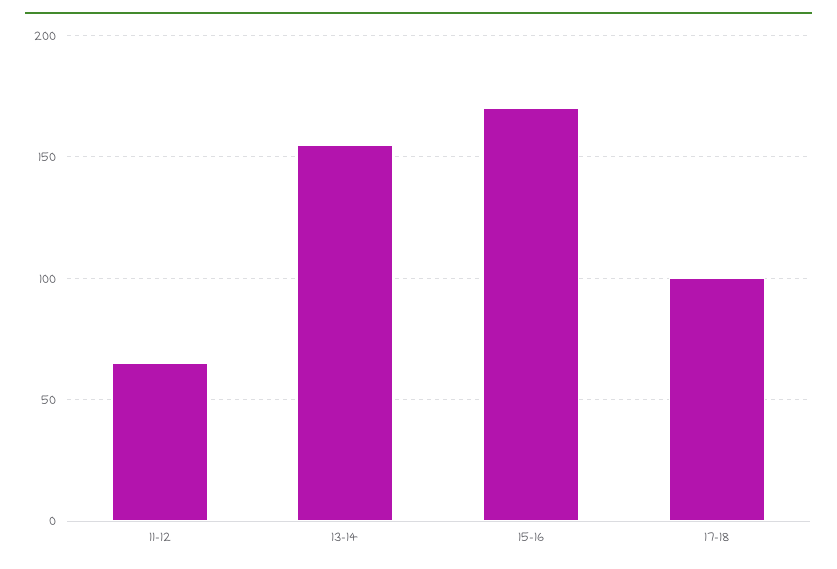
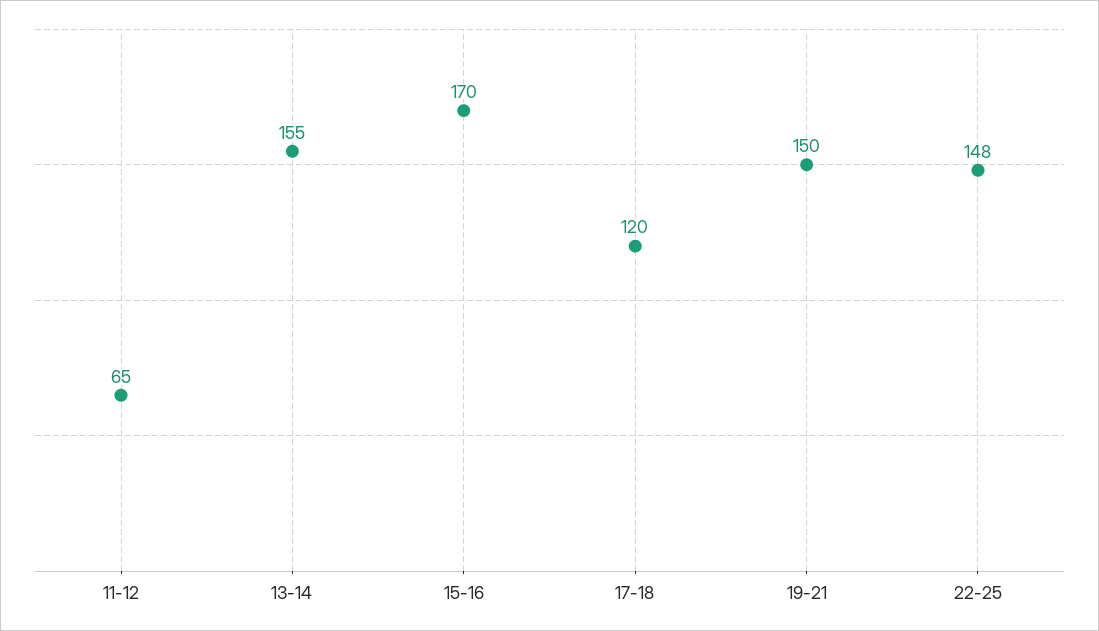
17-18: 100 -> 120
19-21: none -> 150
22-25: none -> 148

